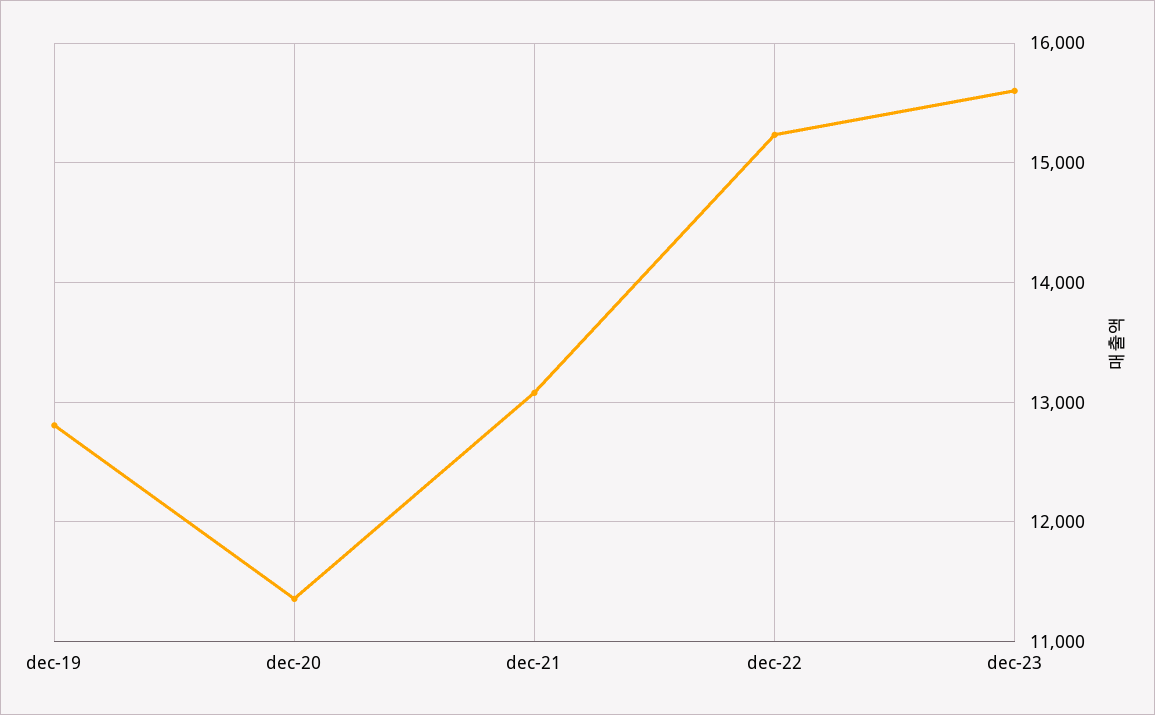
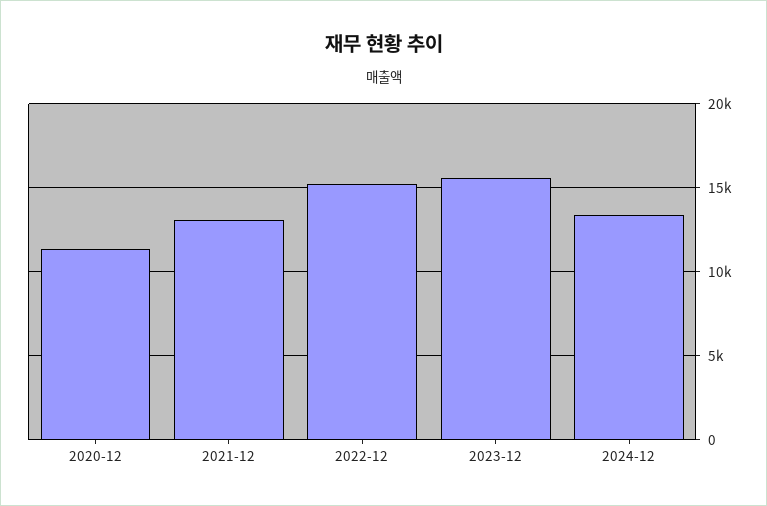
dec-19: 12800 -> none
2024-12: none -> 13500

